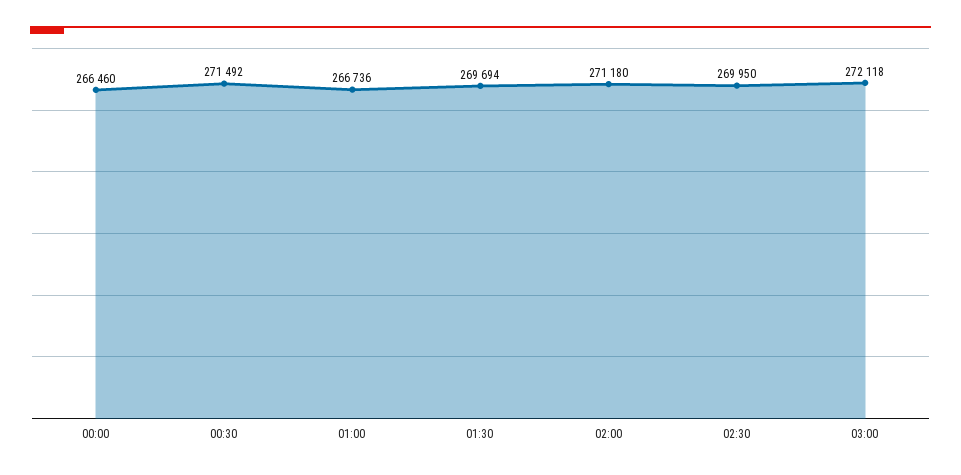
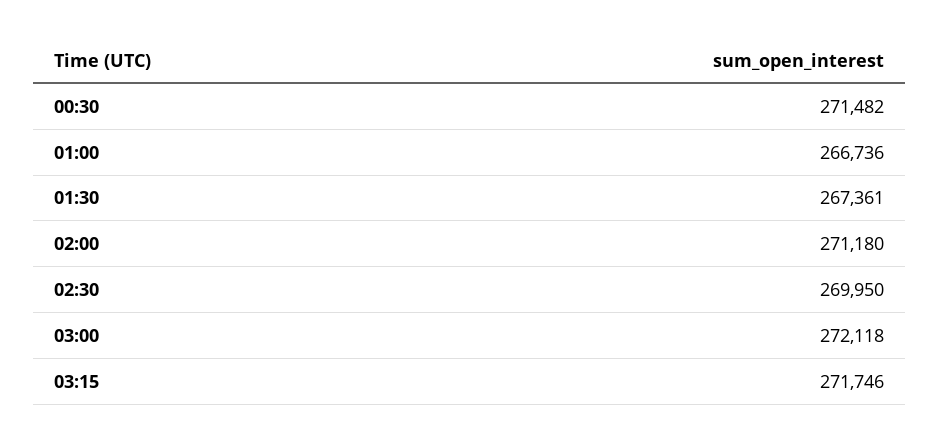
00:00: 266460 -> none
00:30: 271492 -> 271482
01:30: 269694 -> 267361
03:15: none -> 271746

